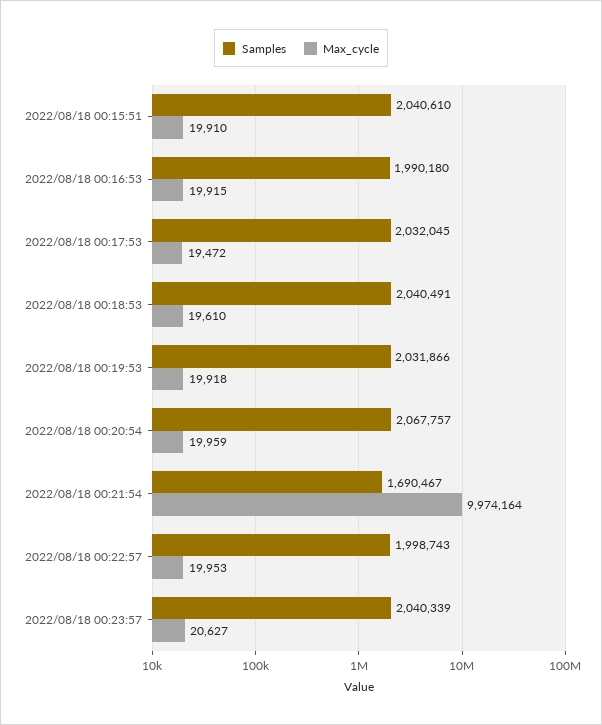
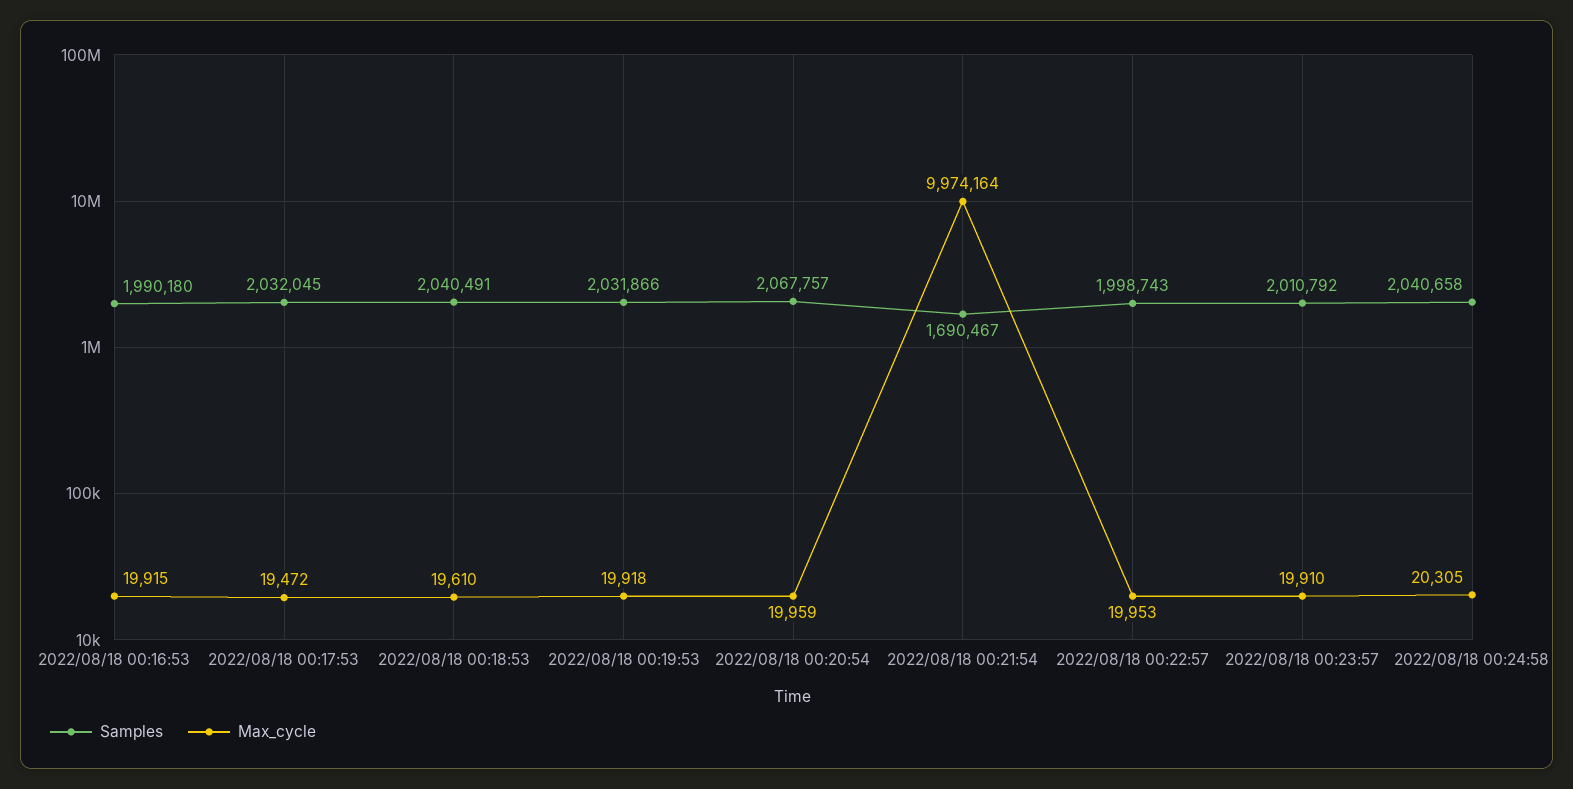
Samples, 2022/08/18 00:15:51: 2040610 -> none
Max_cycle, 2022/08/18 00:15:51: 19910 -> none
Samples, 2022/08/18 00:23:57: 2040339 -> 2010792
Max_cycle, 2022/08/18 00:23:57: 20627 -> 19910
Samples, 2022/08/18 00:24:58: none -> 2040658
Max_cycle, 2022/08/18 00:24:58: none -> 20305

